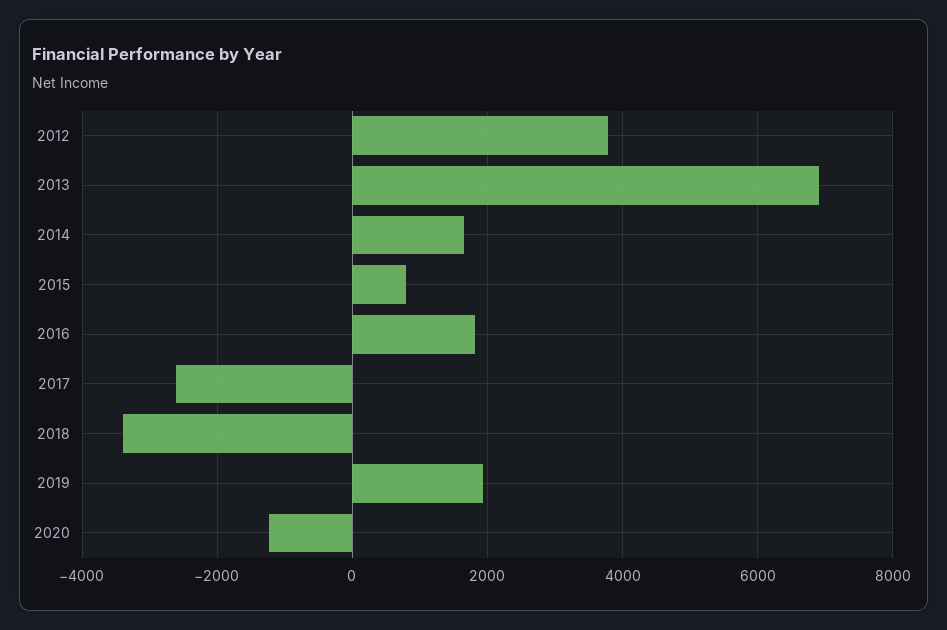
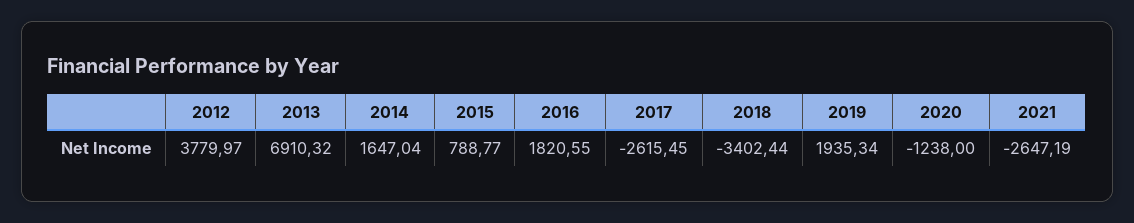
2021: none -> -2647.19

